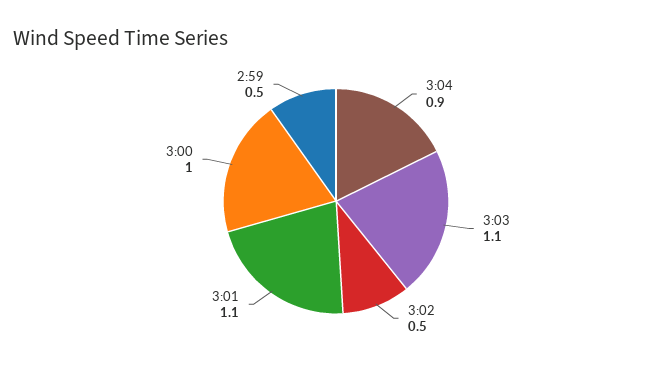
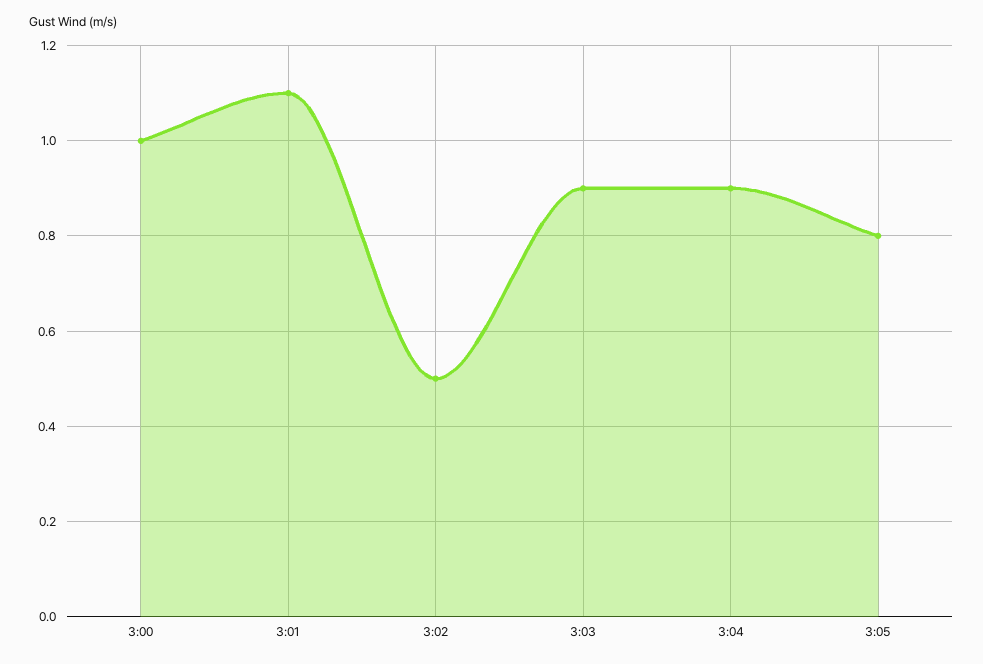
3:03: 1.1 -> 0.9
2:59: 0.5 -> none
3:05: none -> 0.8

